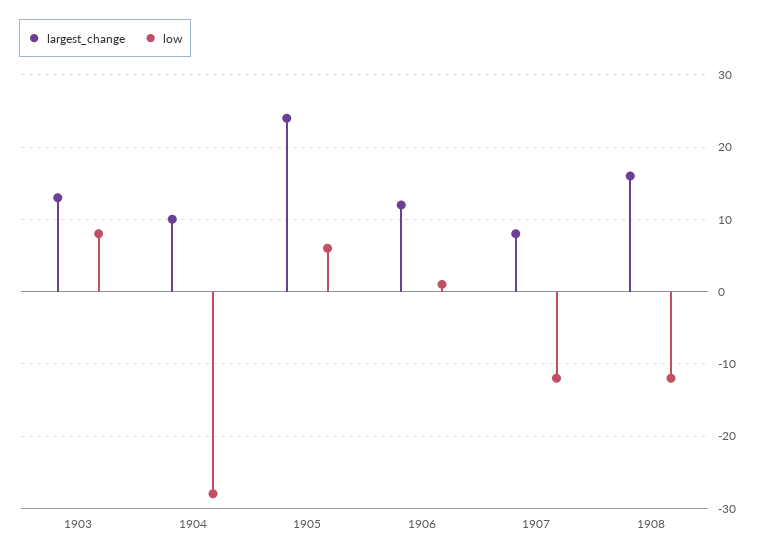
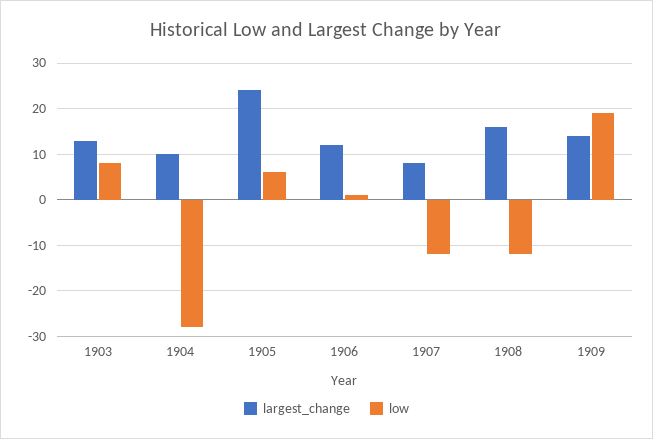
largest_change, 1909: none -> 15
low, 1909: none -> 20

